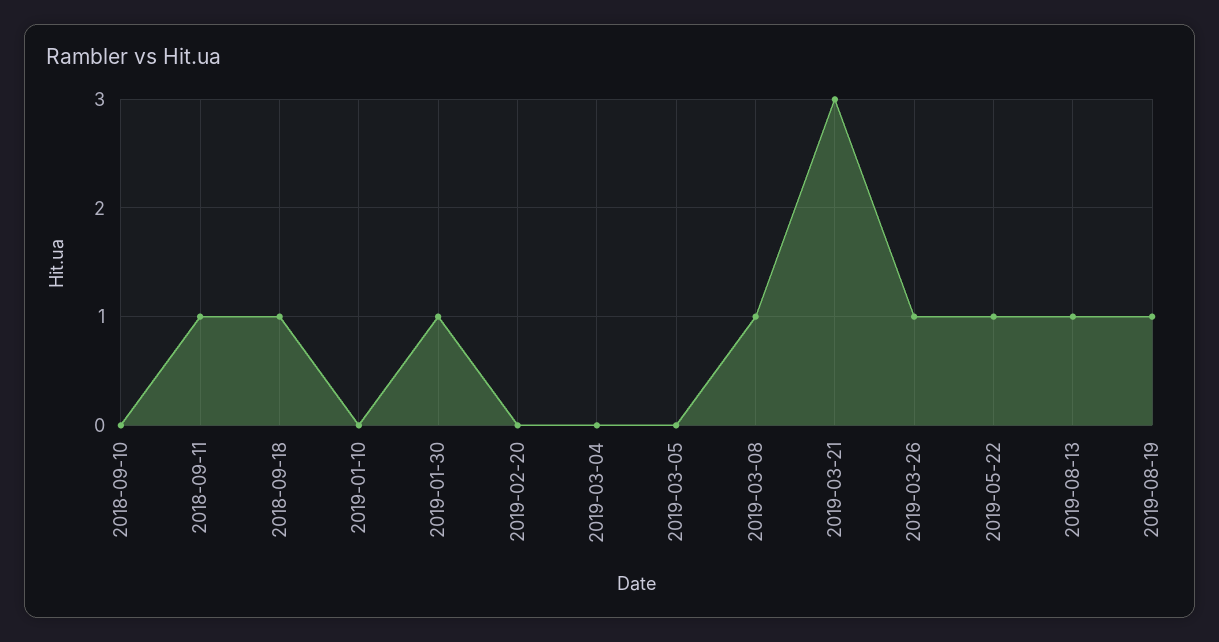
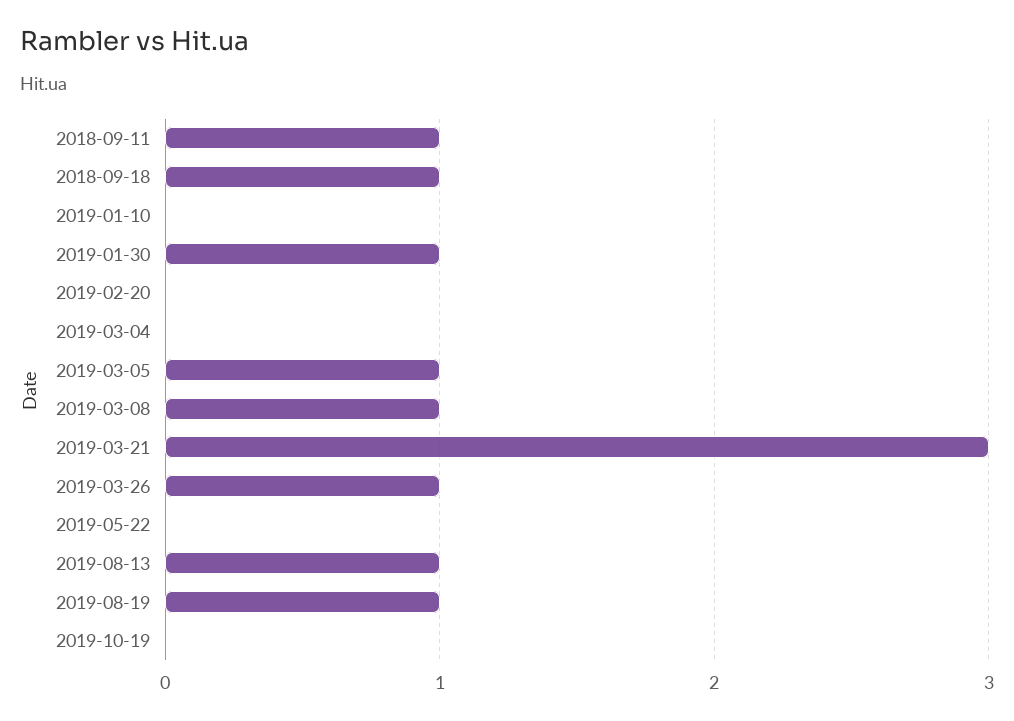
2018-09-10: 0 -> none
2019-03-05: 0 -> 1
2019-05-22: 1 -> 0
2019-10-19: none -> 0

